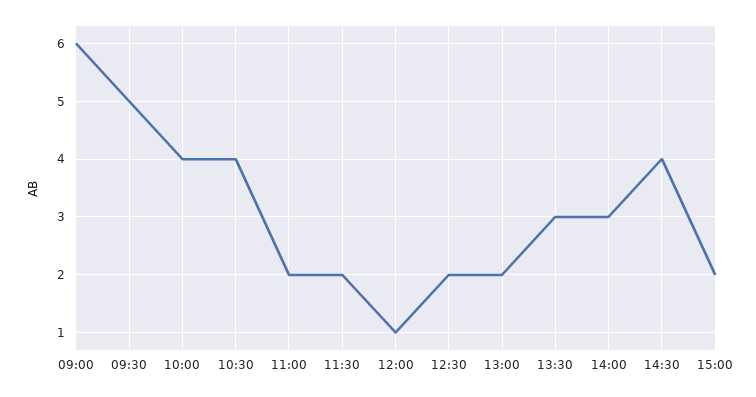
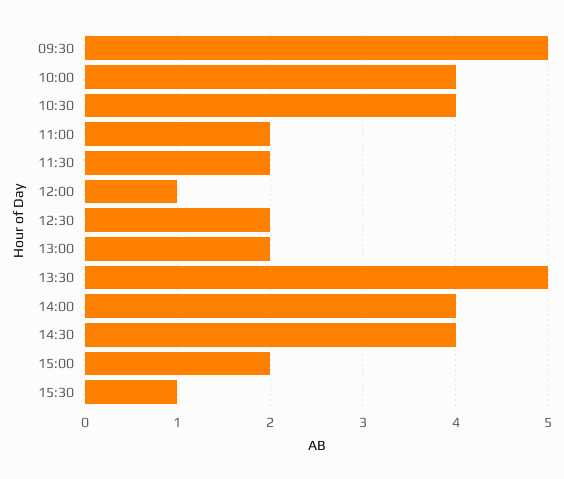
09:00: 6 -> none
13:30: 3 -> 5
14:00: 3 -> 4
15:30: none -> 1

